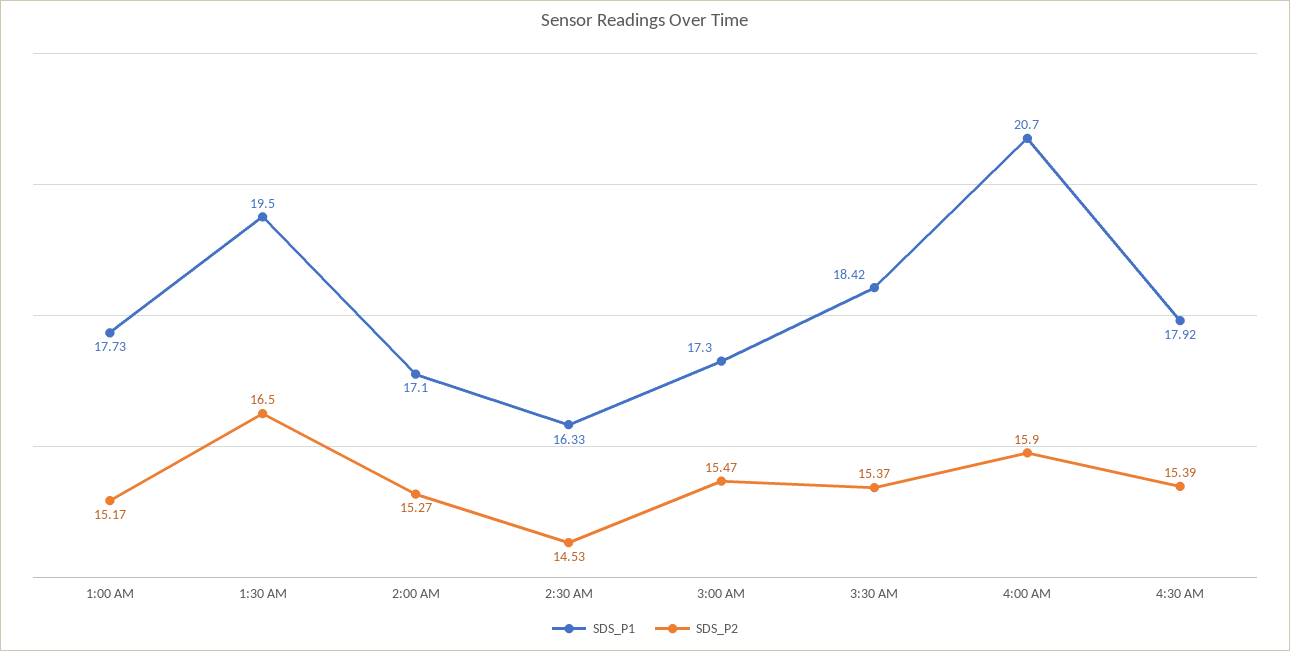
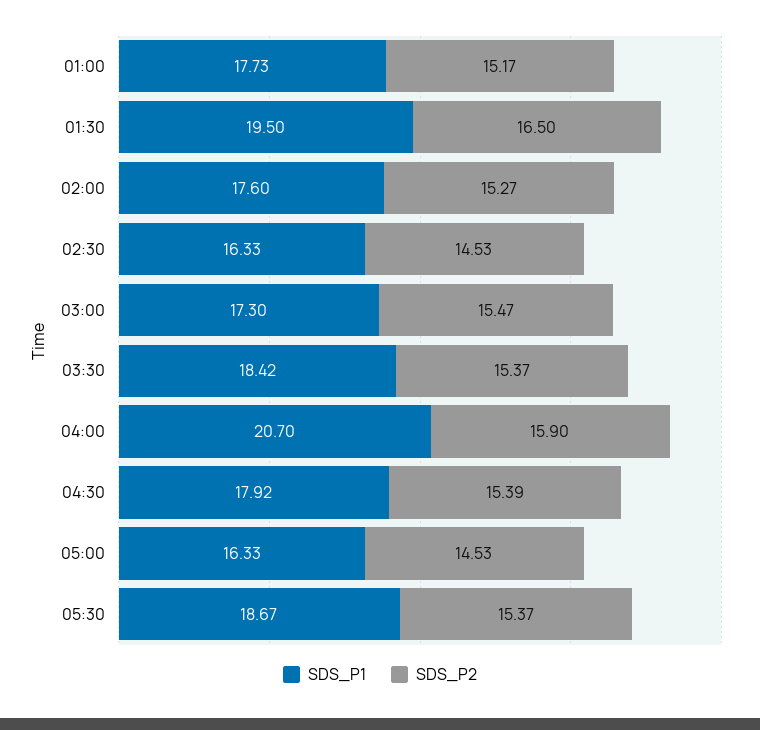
SDS_P1, 2:00 AM: 17.1 -> 17.6
SDS_P1, 05:00: none -> 16.33
SDS_P2, 05:00: none -> 14.53
SDS_P1, 05:30: none -> 18.67
SDS_P2, 05:30: none -> 15.37

